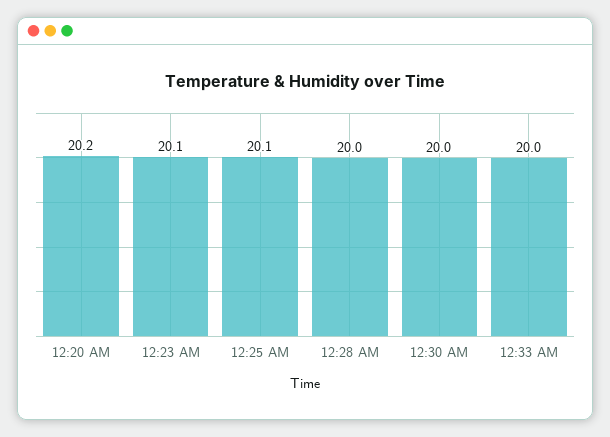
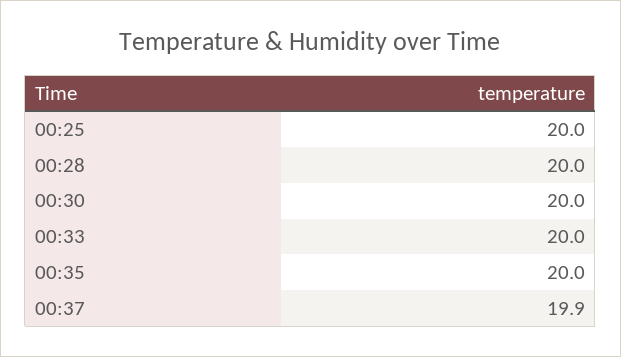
12:20 AM: 20.2 -> none
12:23 AM: 20.1 -> none
12:25 AM: 20.1 -> 20
00:35: none -> 20
00:37: none -> 19.9

